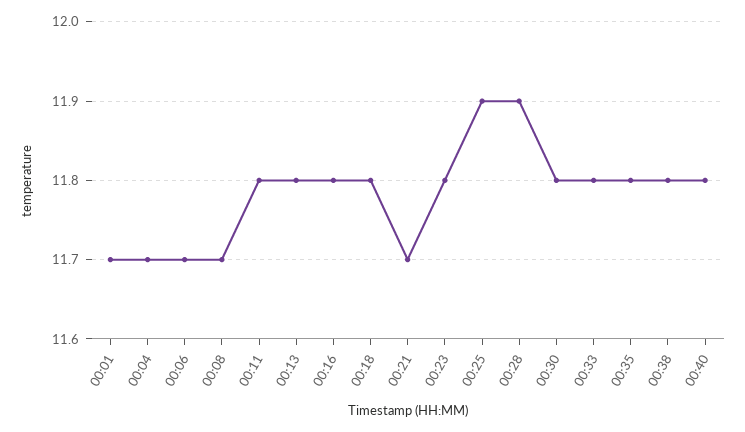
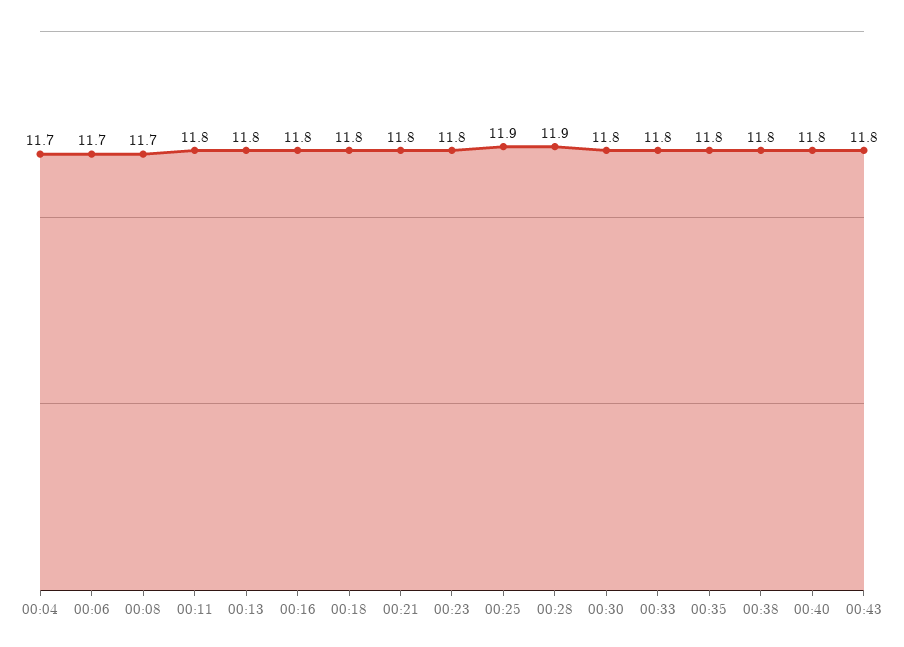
00:01: 11.7 -> none
00:21: 11.7 -> 11.8
00:43: none -> 11.8

